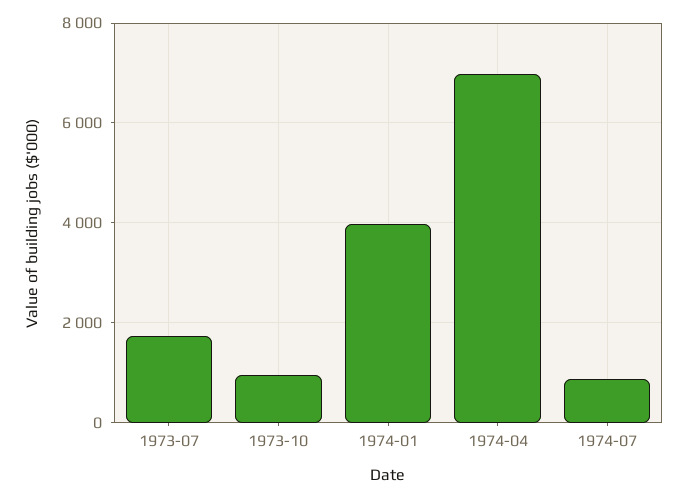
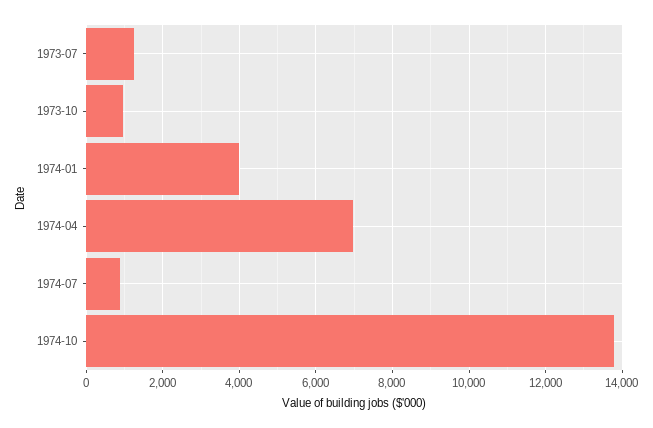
1973-07: 1800 -> 1200
1974-10: none -> 13800

